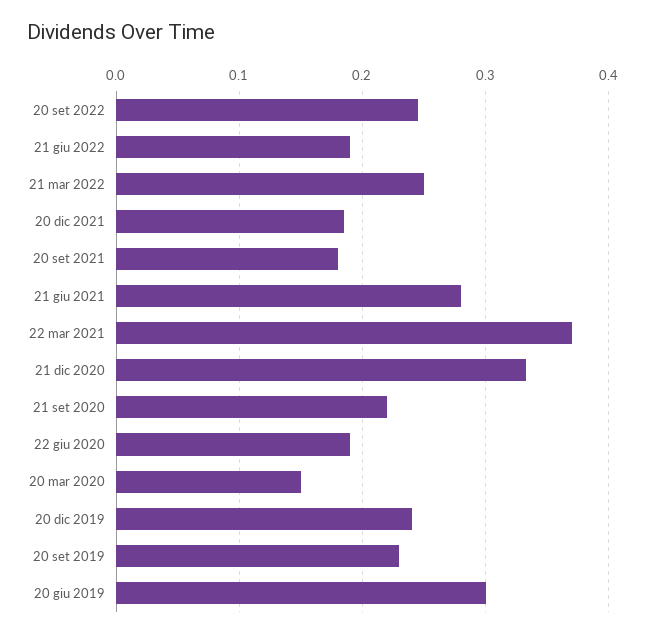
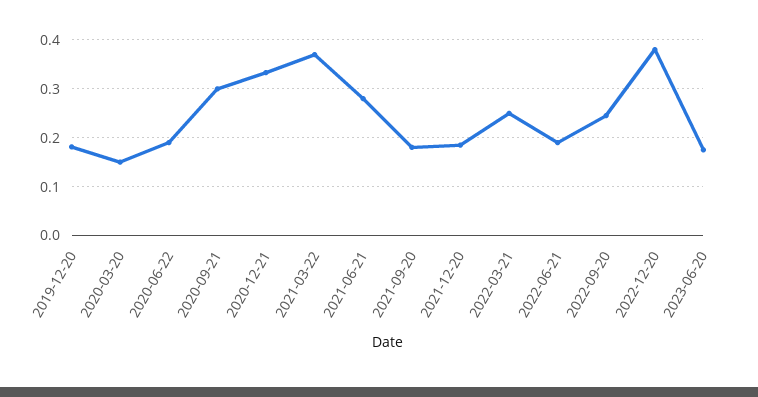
21 set 2020: 0.22 -> 0.3
20 dic 2019: 0.24 -> 0.18
20 set 2019: 0.23 -> none
20 giu 2019: 0.3 -> none
2022-12-20: none -> 0.38
2023-06-20: none -> 0.18

